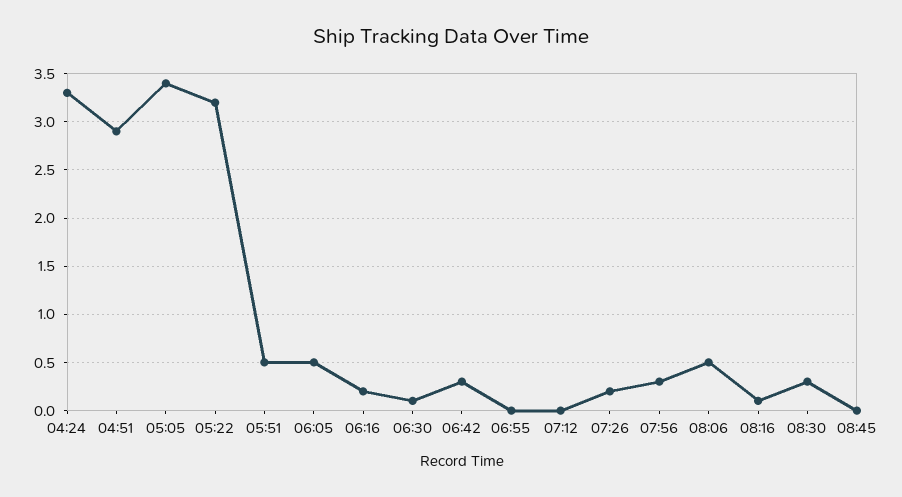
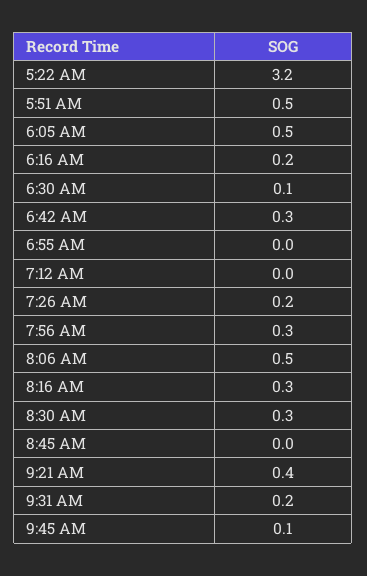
04:24: 3.3 -> none
04:51: 2.9 -> none
05:05: 3.4 -> none
08:16: 0.1 -> 0.3
9:21 AM: none -> 0.4
9:31 AM: none -> 0.2
9:45 AM: none -> 0.1

